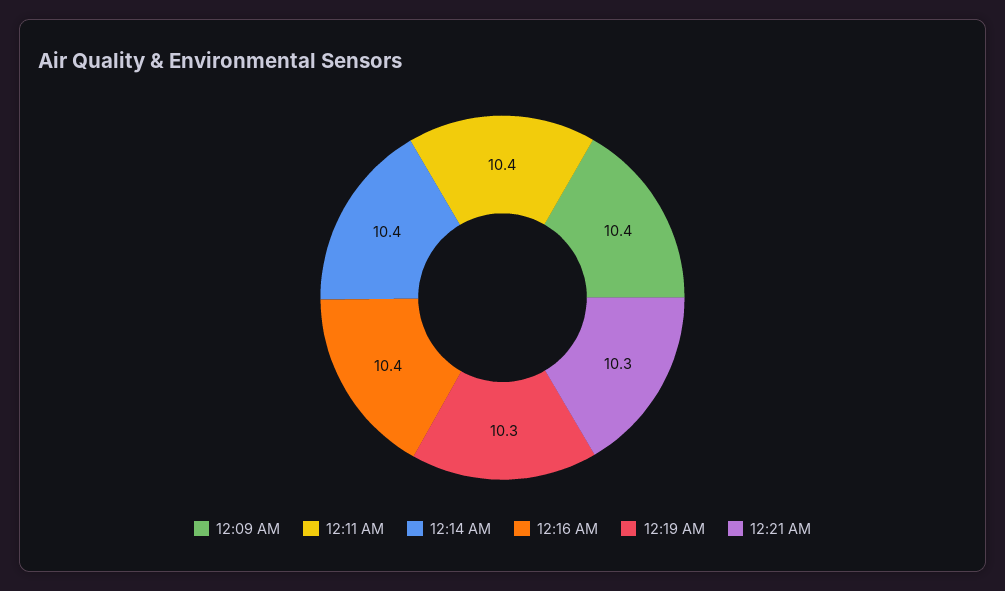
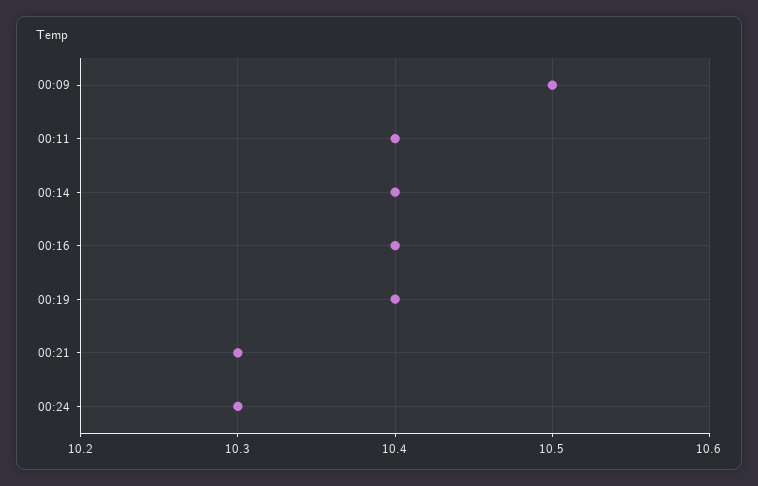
12:09 AM: 10.4 -> 10.5
12:19 AM: 10.3 -> 10.4
00:24: none -> 10.3

